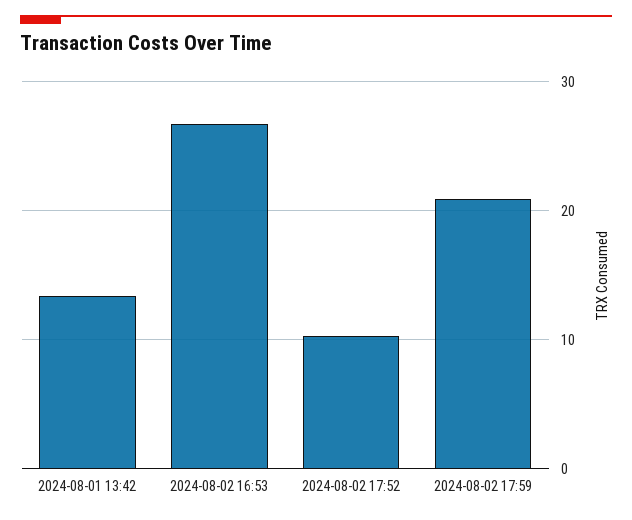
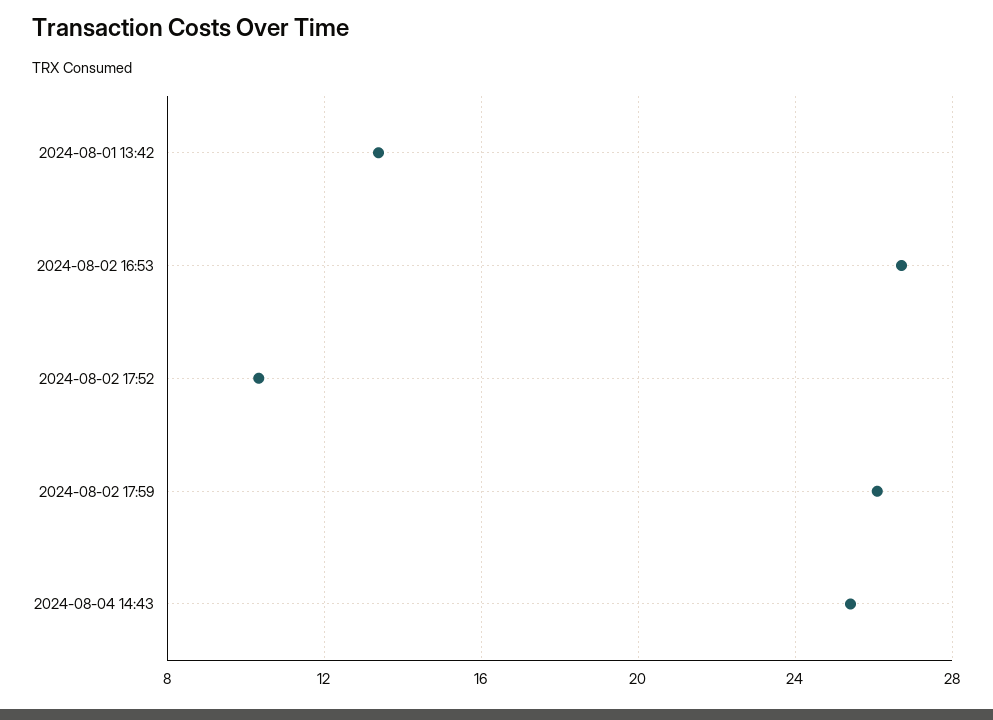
2024-08-02 17:59: 21 -> 26
2024-08-04 14:43: none -> 25.5

